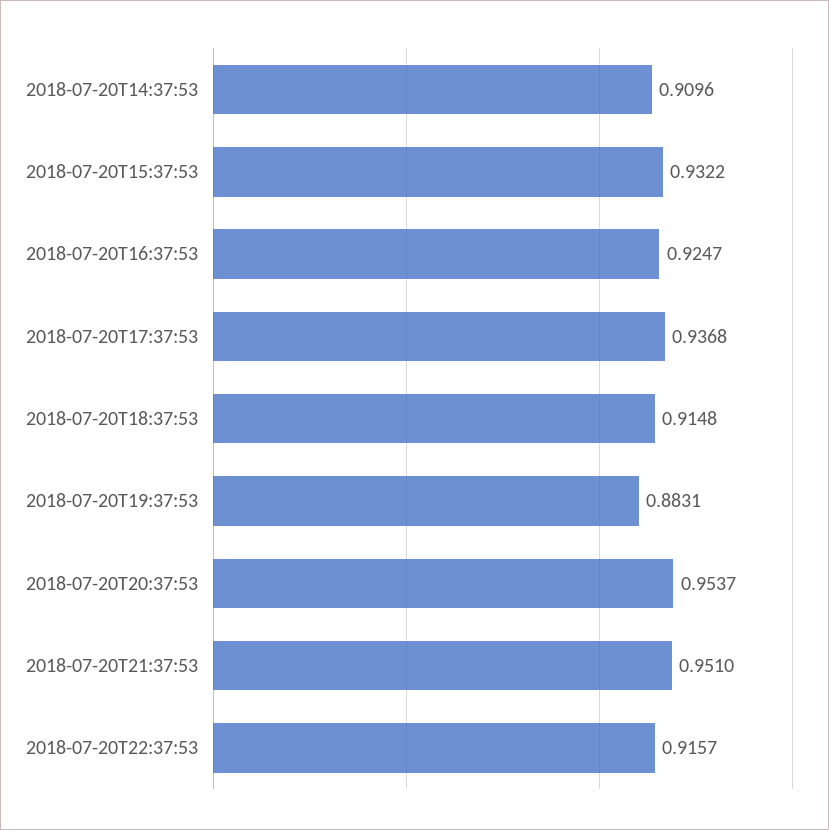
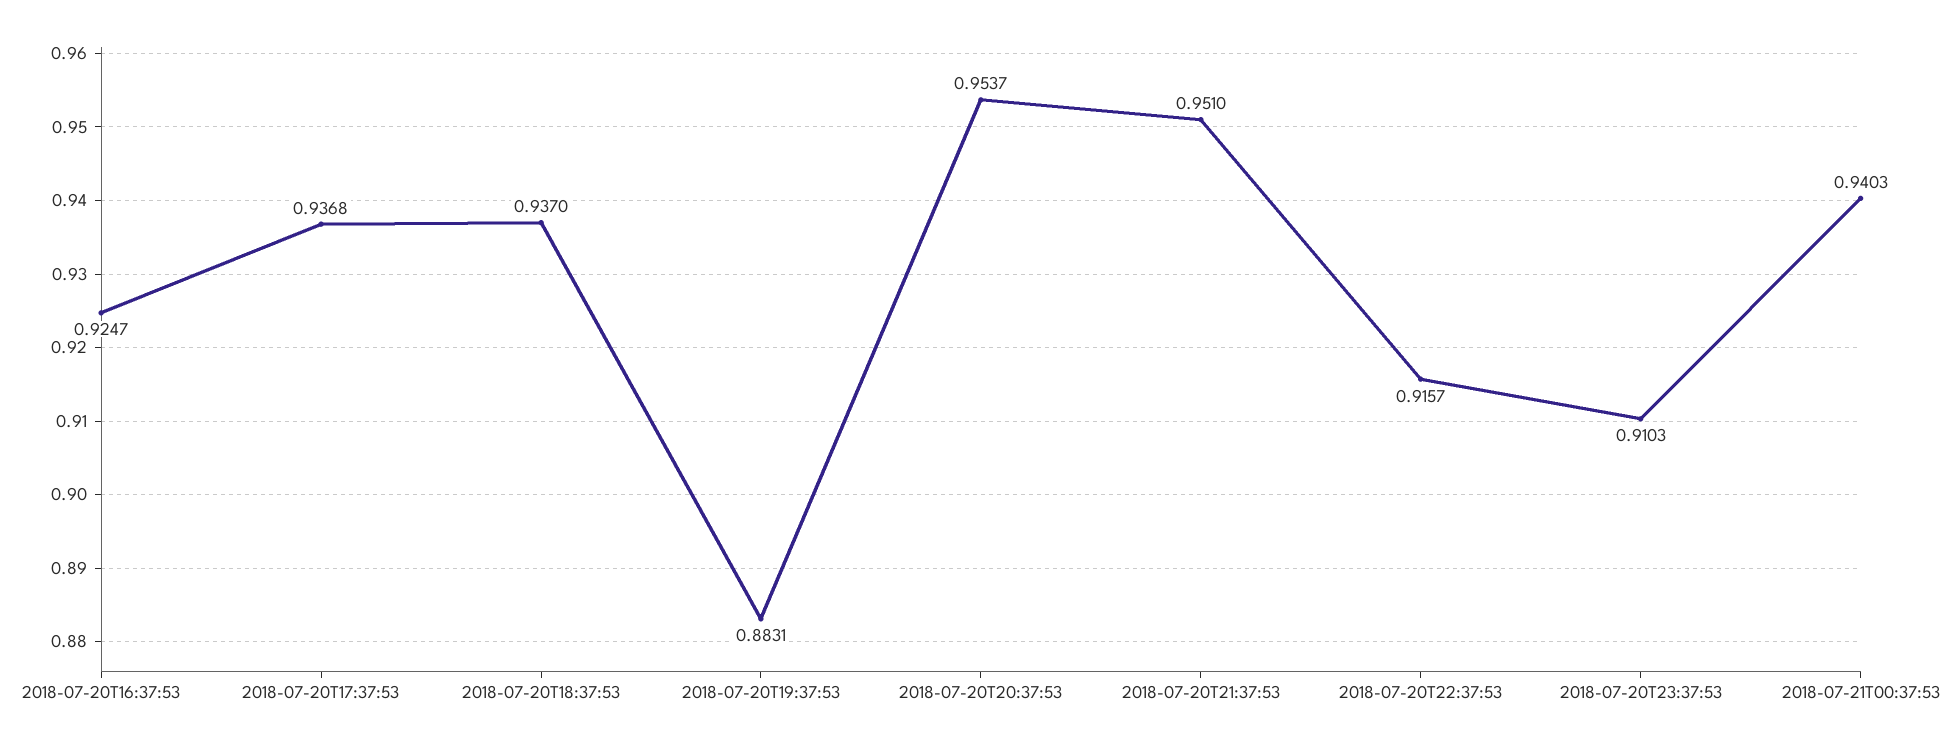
2018-07-20T14:37:53: 0.9096 -> none
2018-07-20T15:37:53: 0.9322 -> none
2018-07-20T18:37:53: 0.9148 -> 0.937
2018-07-20T23:37:53: none -> 0.9103
2018-07-21T00:37:53: none -> 0.9403

